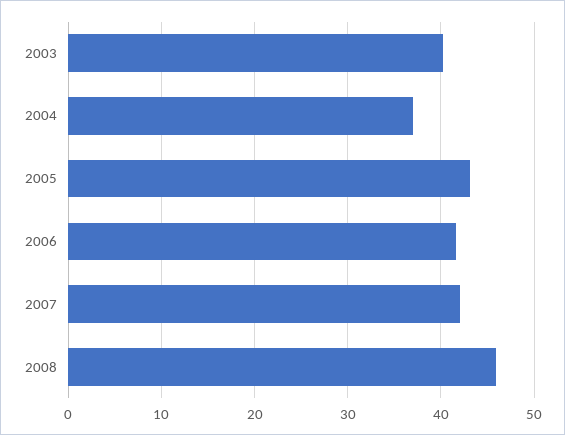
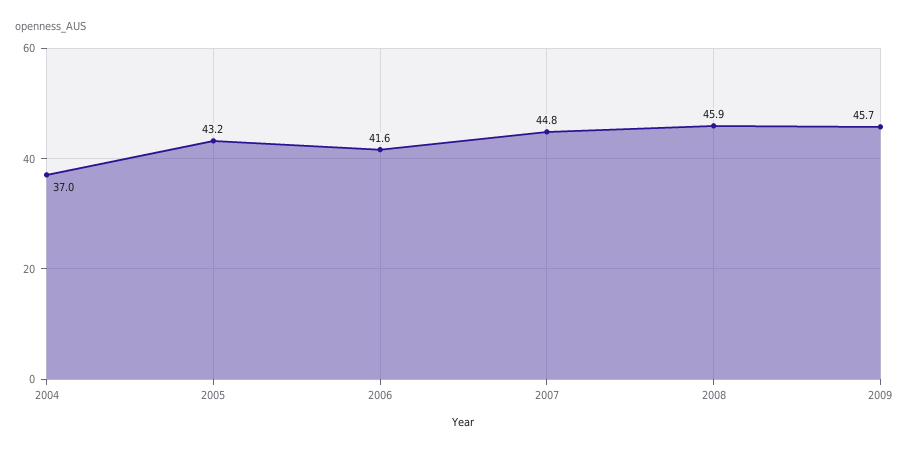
2003: 40 -> none
2007: 42 -> 44.8
2009: none -> 45.7

